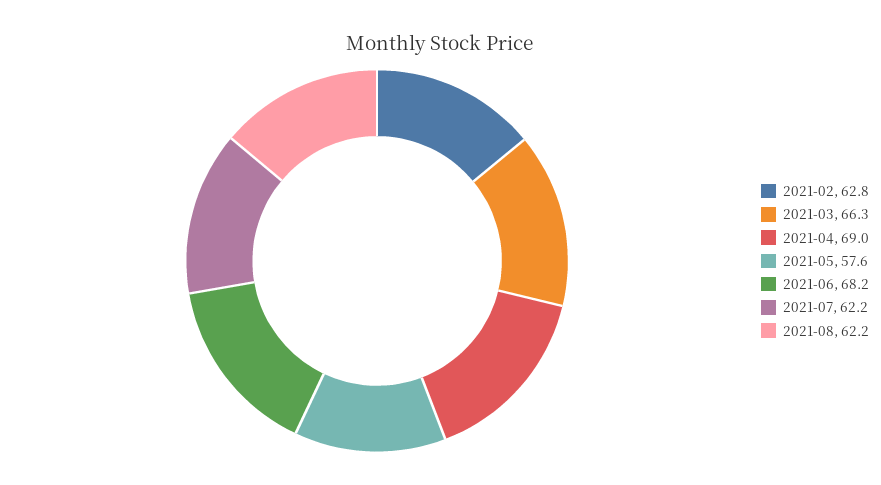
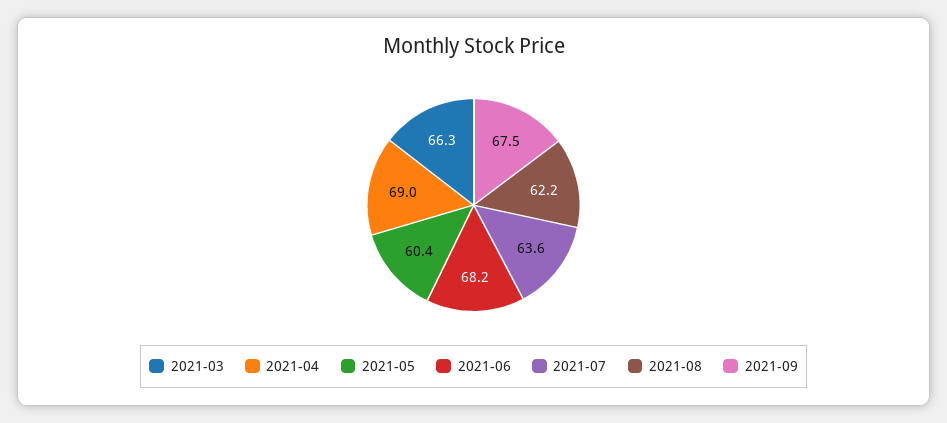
2021-02: 62.8 -> none
2021-05: 57.6 -> 60.4
2021-07: 62.2 -> 63.6
2021-09: none -> 67.5

